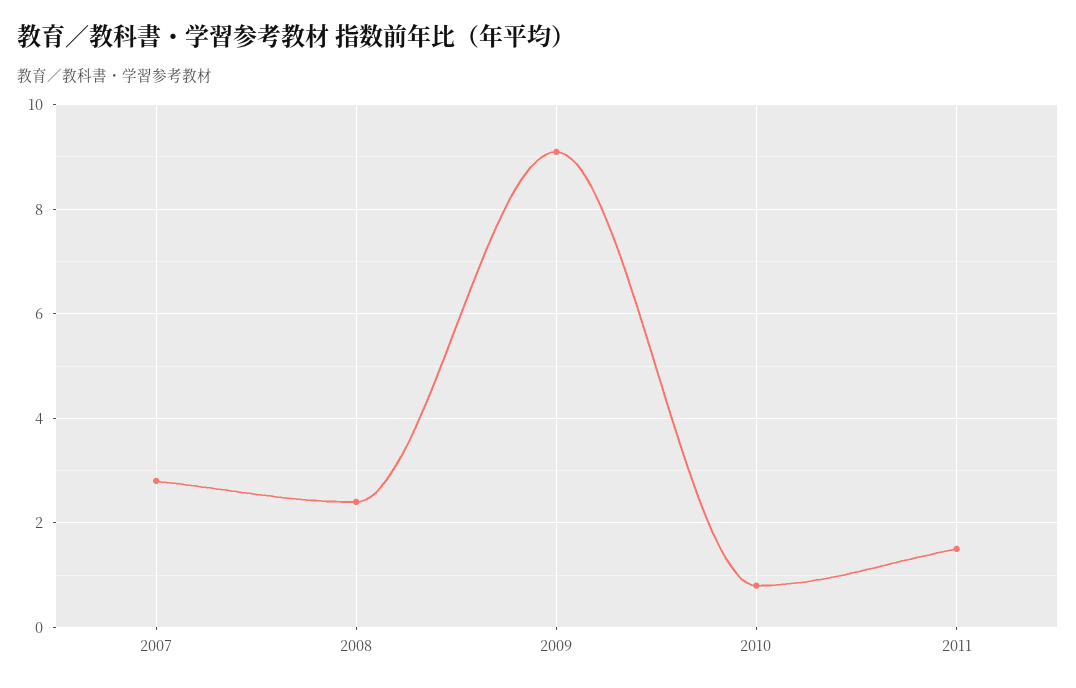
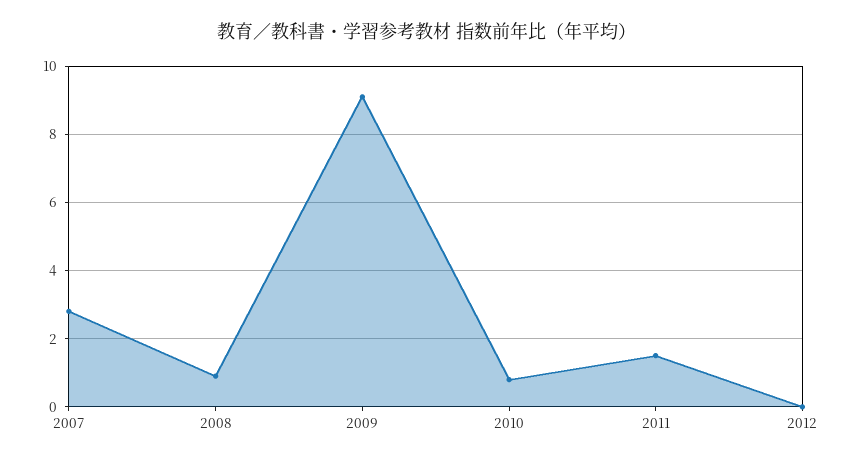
2008: 2.5 -> 1
2012: none -> 0

